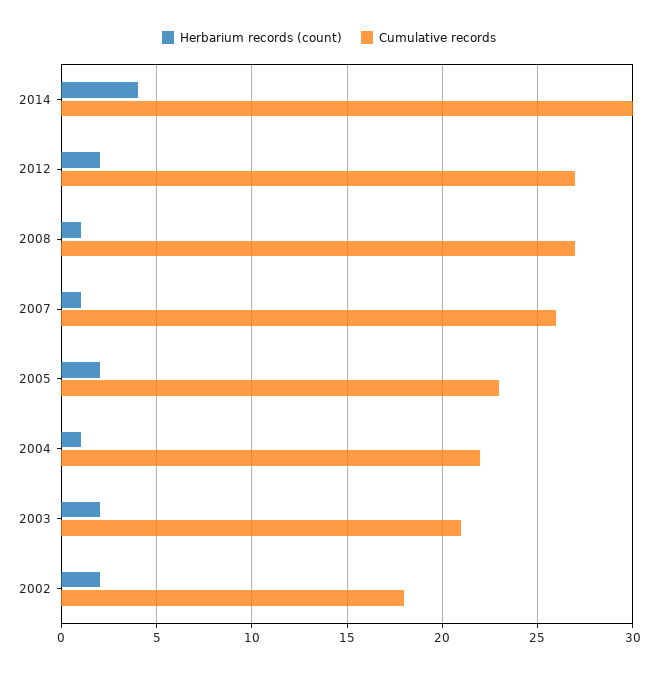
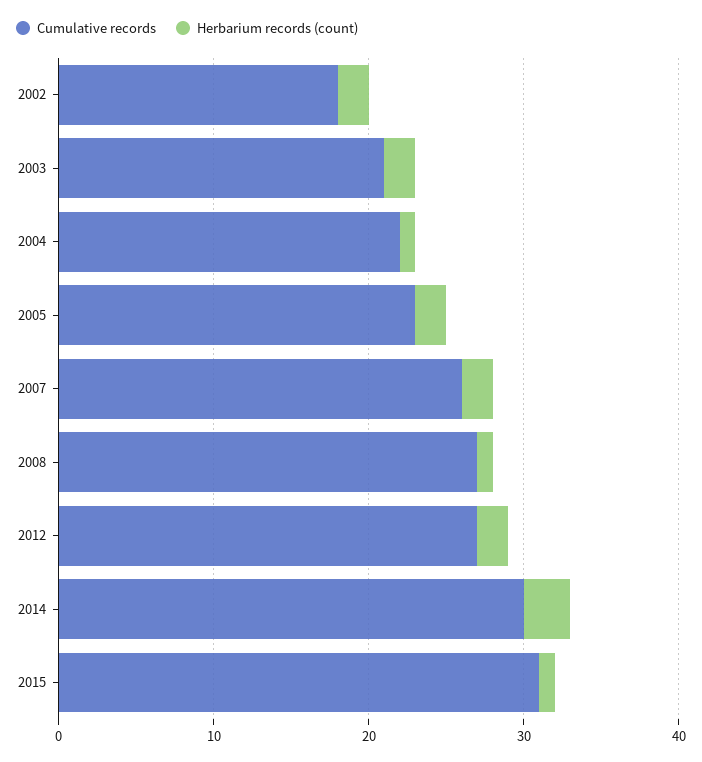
Herbarium records (count), 2014: 4 -> 3
Herbarium records (count), 2007: 1 -> 2
Cumulative records, 2015: none -> 31
Herbarium records (count), 2015: none -> 1

